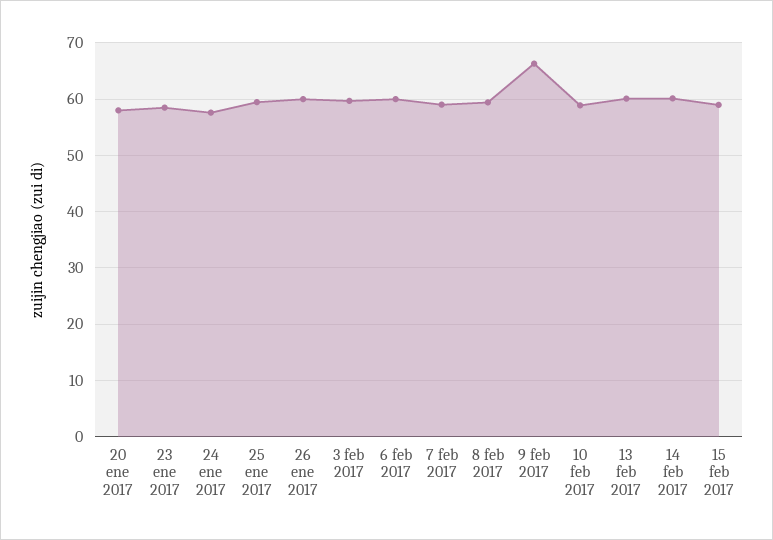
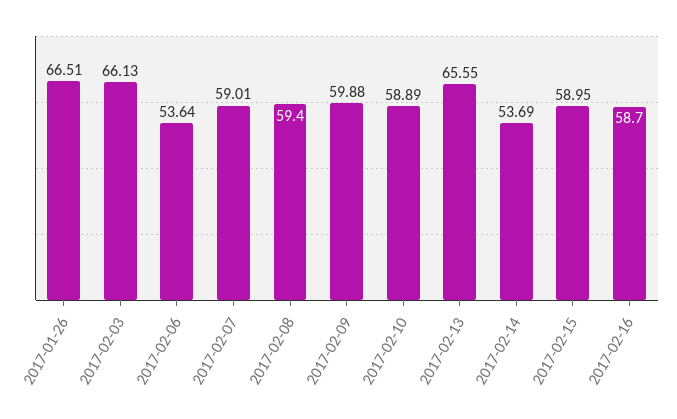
20 ene 2017: 58 -> none
23 ene 2017: 58 -> none
24 ene 2017: 58 -> none
25 ene 2017: 60 -> none
26 ene 2017: 60 -> 66.51
3 feb 2017: 60 -> 66.13
6 feb 2017: 60 -> 53.64
9 feb 2017: 66 -> 59.88
13 feb 2017: 60 -> 65.55
14 feb 2017: 60 -> 53.69
2017-02-16: none -> 58.7

